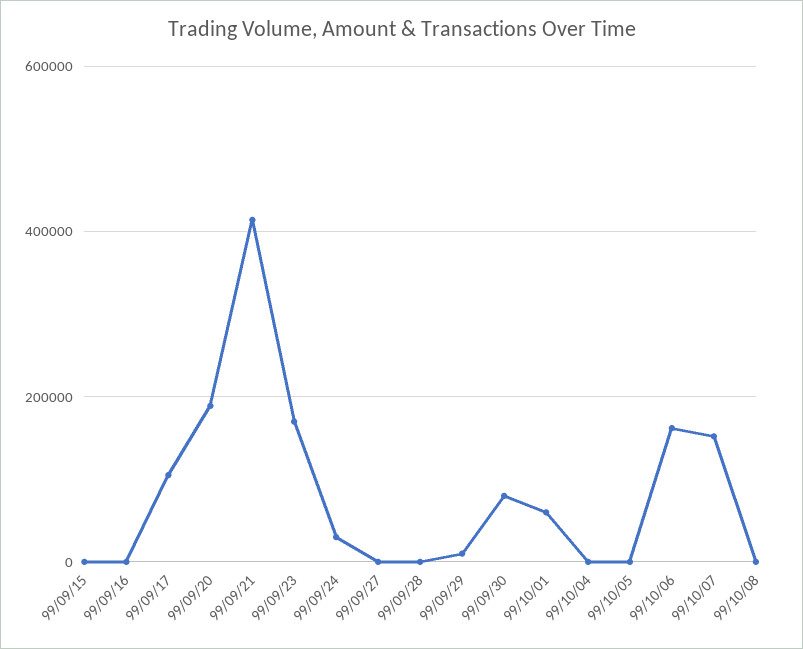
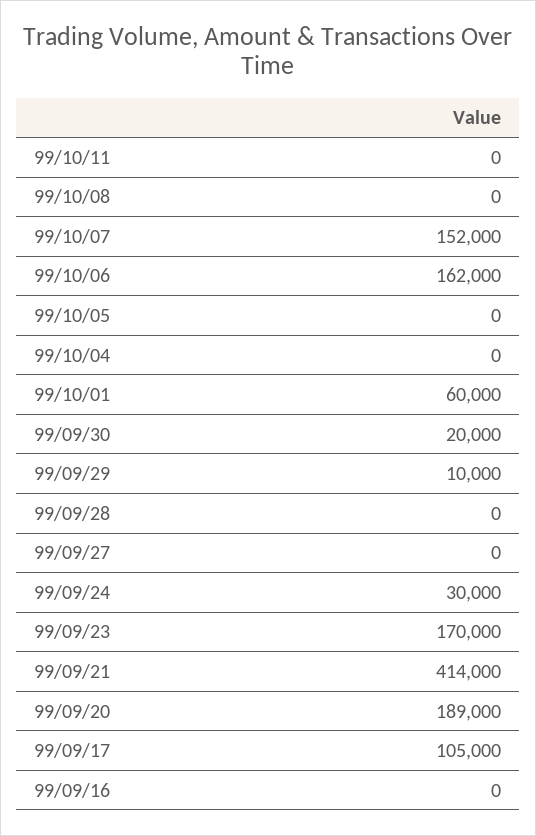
99/09/15: 0 -> none
99/09/30: 80000 -> 20000
99/10/11: none -> 0

